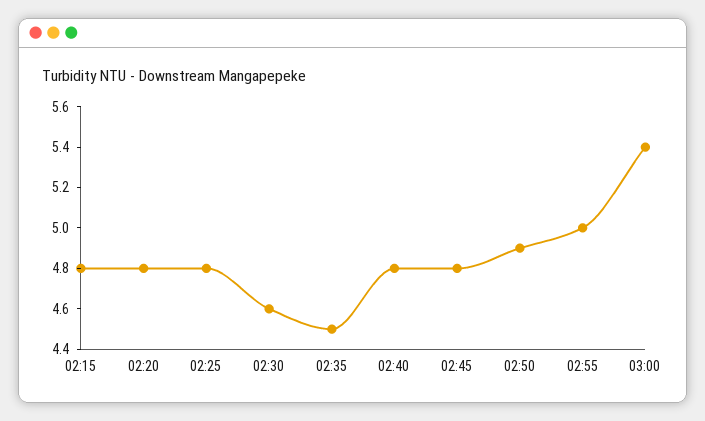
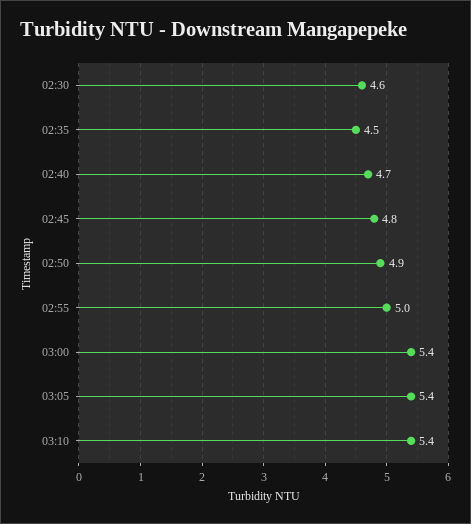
02:15: 4.8 -> none
02:20: 4.8 -> none
02:25: 4.8 -> none
02:40: 4.8 -> 4.7
03:05: none -> 5.4
03:10: none -> 5.4

